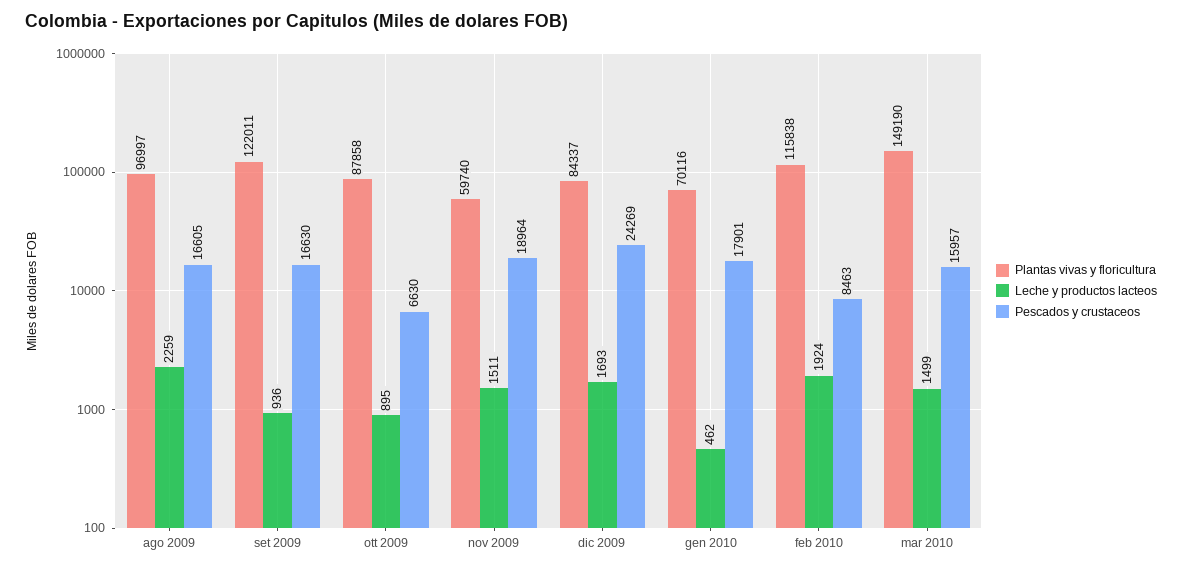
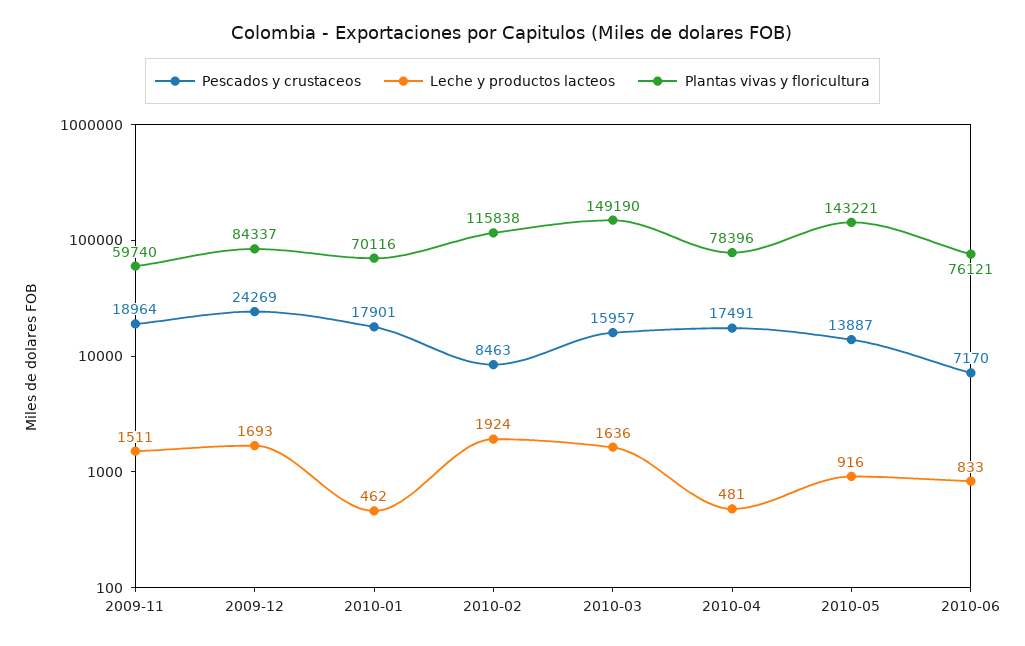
Plantas vivas y floricultura, ago 2009: 96997 -> none
Leche y productos lacteos, ago 2009: 2259 -> none
Pescados y crustaceos, ago 2009: 16605 -> none
Plantas vivas y floricultura, set 2009: 122011 -> none
Leche y productos lacteos, set 2009: 936 -> none
Pescados y crustaceos, set 2009: 16630 -> none
Plantas vivas y floricultura, ott 2009: 87858 -> none
Leche y productos lacteos, ott 2009: 895 -> none
Pescados y crustaceos, ott 2009: 6630 -> none
Leche y productos lacteos, mar 2010: 1499 -> 1636
Pescados y crustaceos, 2010-04: none -> 17491
Leche y productos lacteos, 2010-04: none -> 481
Plantas vivas y floricultura, 2010-04: none -> 78396
Pescados y crustaceos, 2010-05: none -> 13887
Leche y productos lacteos, 2010-05: none -> 916
Plantas vivas y floricultura, 2010-05: none -> 143221
Pescados y crustaceos, 2010-06: none -> 7170
Leche y productos lacteos, 2010-06: none -> 833
Plantas vivas y floricultura, 2010-06: none -> 76121

